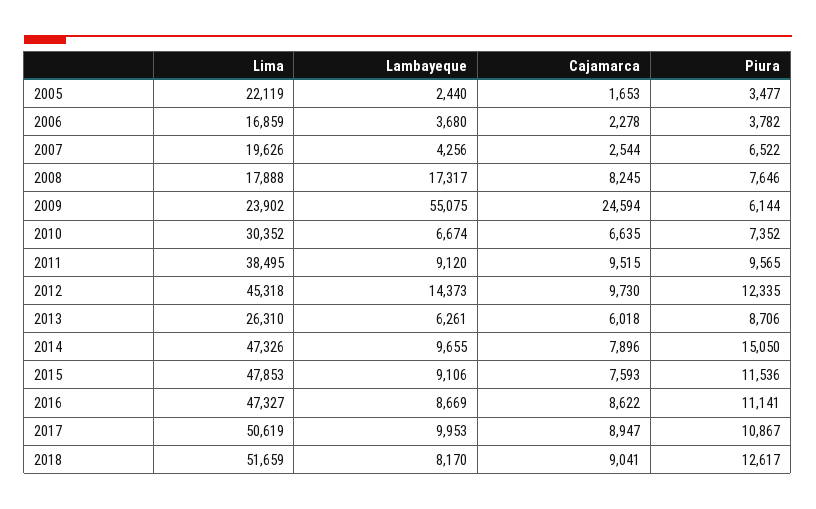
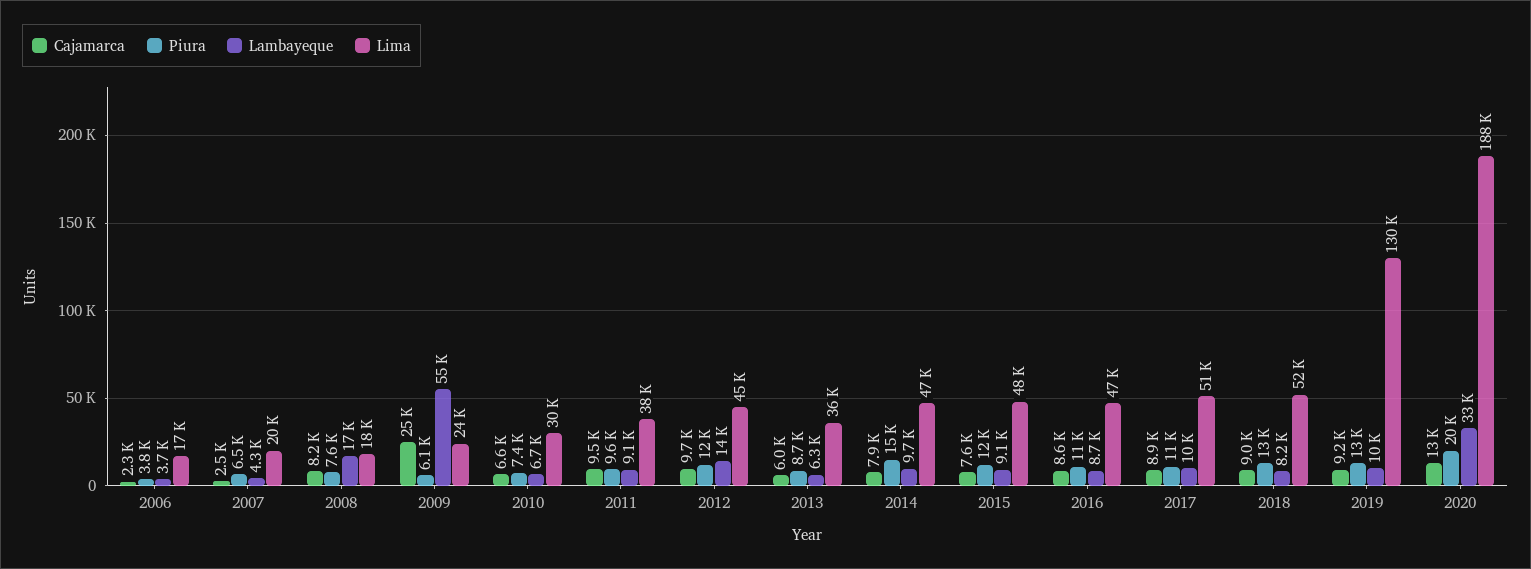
Lima, 2005: 22119 -> none
Lambayeque, 2005: 2440 -> none
Cajamarca, 2005: 1653 -> none
Piura, 2005: 3477 -> none
Lima, 2013: 26310 -> 36000
Cajamarca, 2019: none -> 9200
Piura, 2019: none -> 13000
Lambayeque, 2019: none -> 10000
Lima, 2019: none -> 130000
Cajamarca, 2020: none -> 13000
Piura, 2020: none -> 20000
Lambayeque, 2020: none -> 33000
Lima, 2020: none -> 188000

